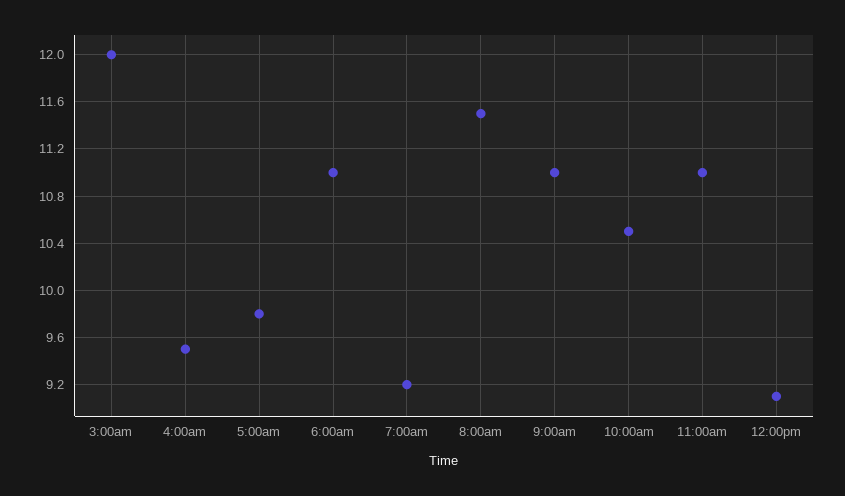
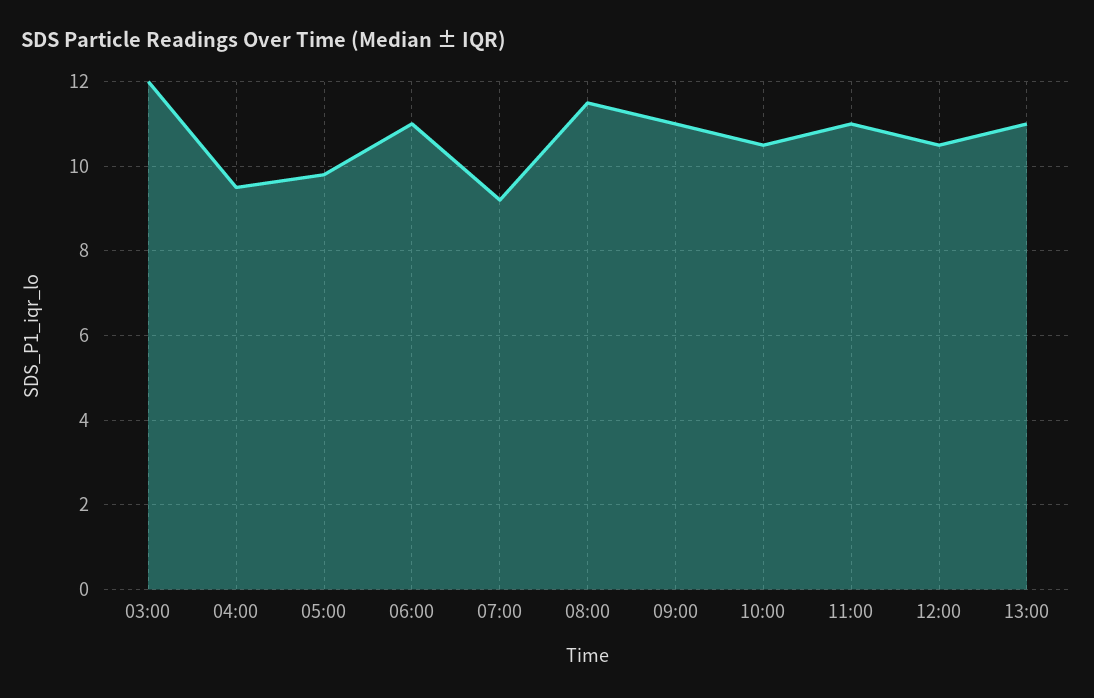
12:00pm: 9.1 -> 10.5
13:00: none -> 11

